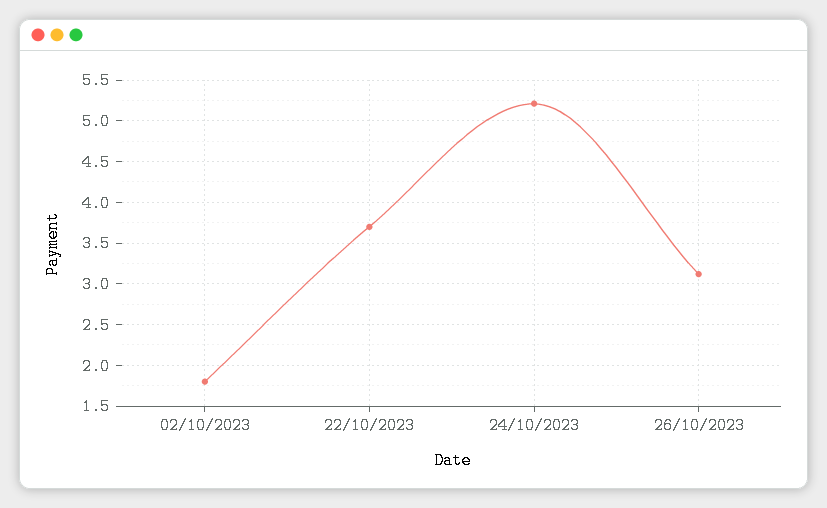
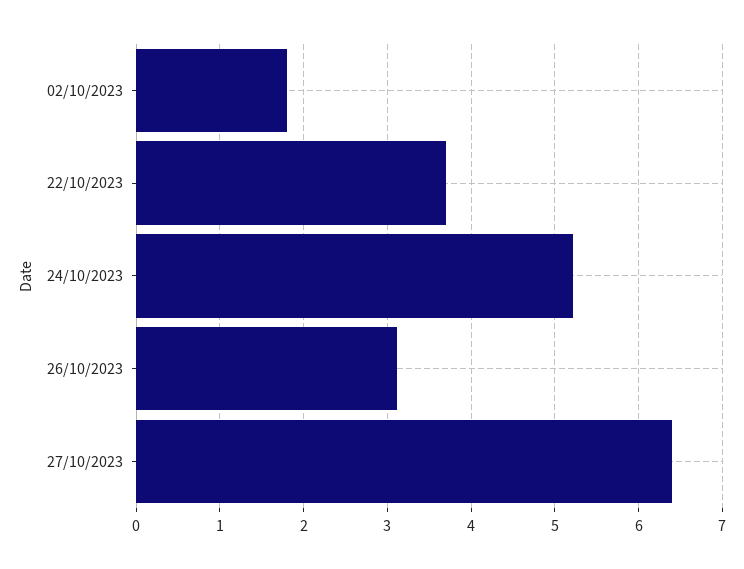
27/10/2023: none -> 6.4

